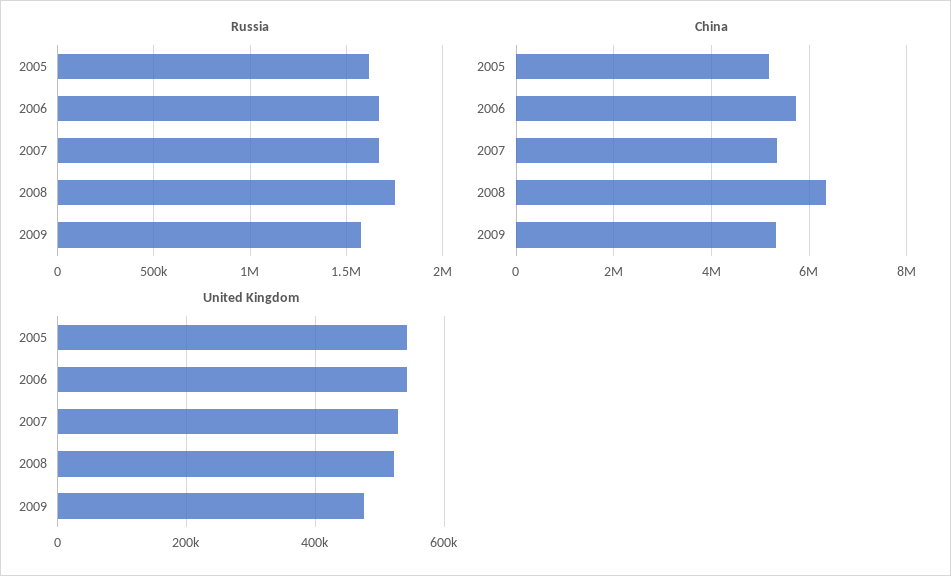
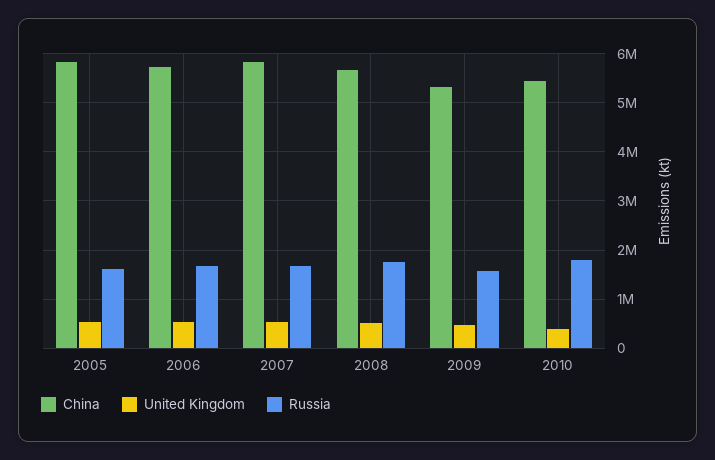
China, 2005: 5200000 -> 5800000
China, 2007: 5400000 -> 5800000
China, 2008: 6400000 -> 5600000
China, 2010: none -> 5400000
United Kingdom, 2010: none -> 400000
Russia, 2010: none -> 1800000

